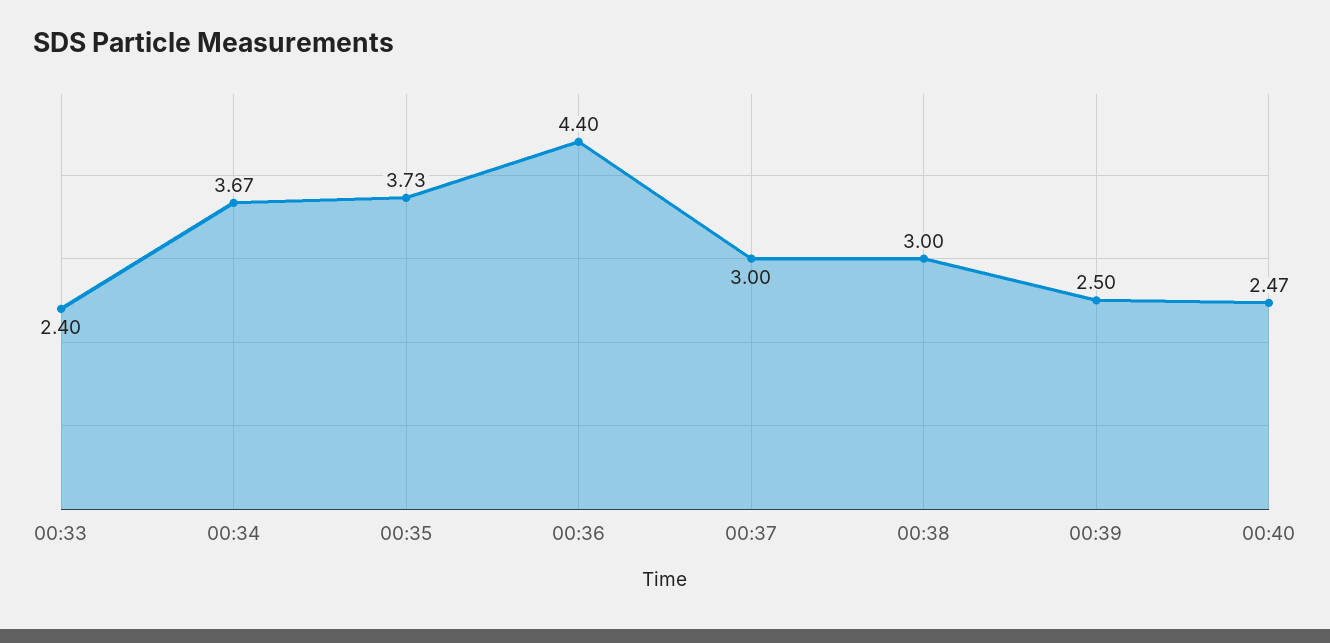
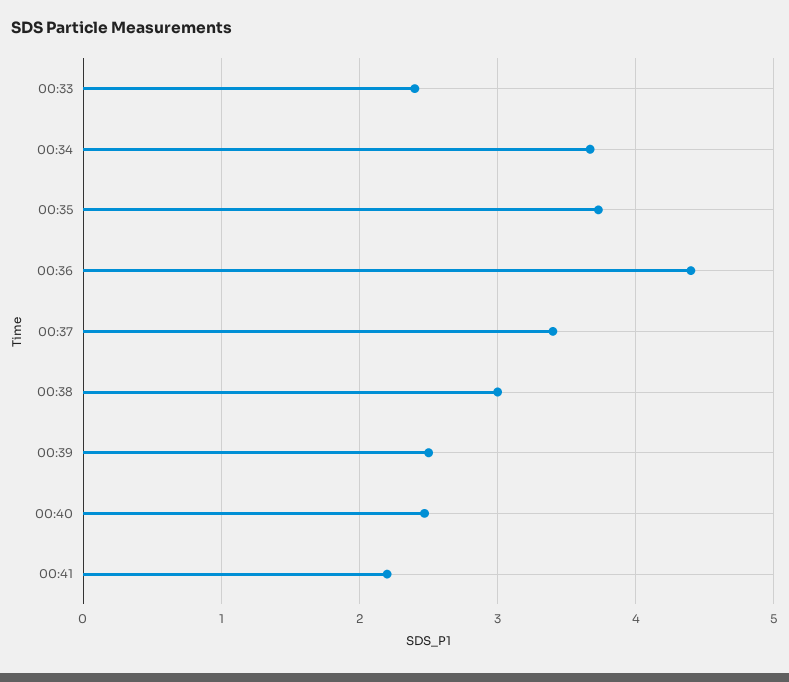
00:37: 3 -> 3.4
00:41: none -> 2.2

